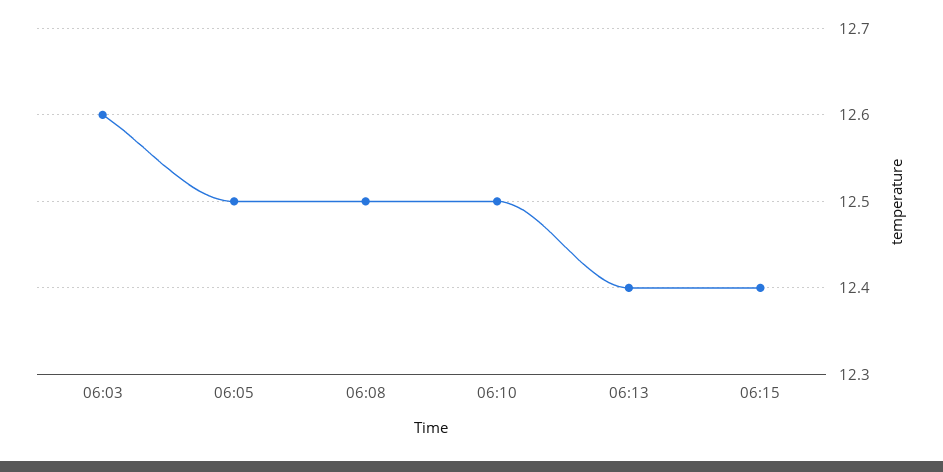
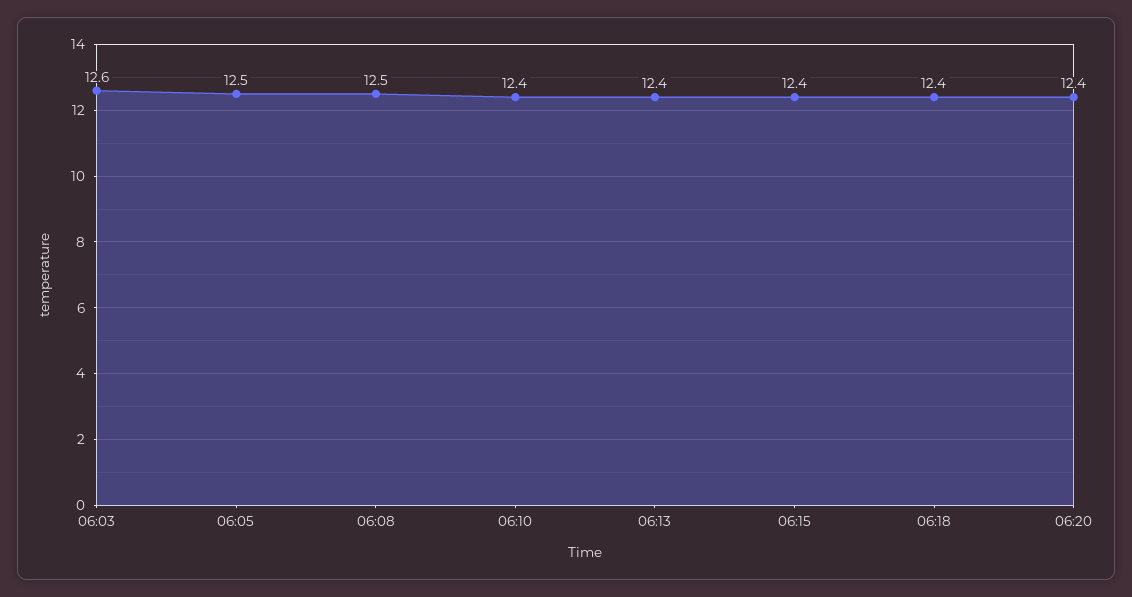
06:10: 12.5 -> 12.4
06:18: none -> 12.4
06:20: none -> 12.4

